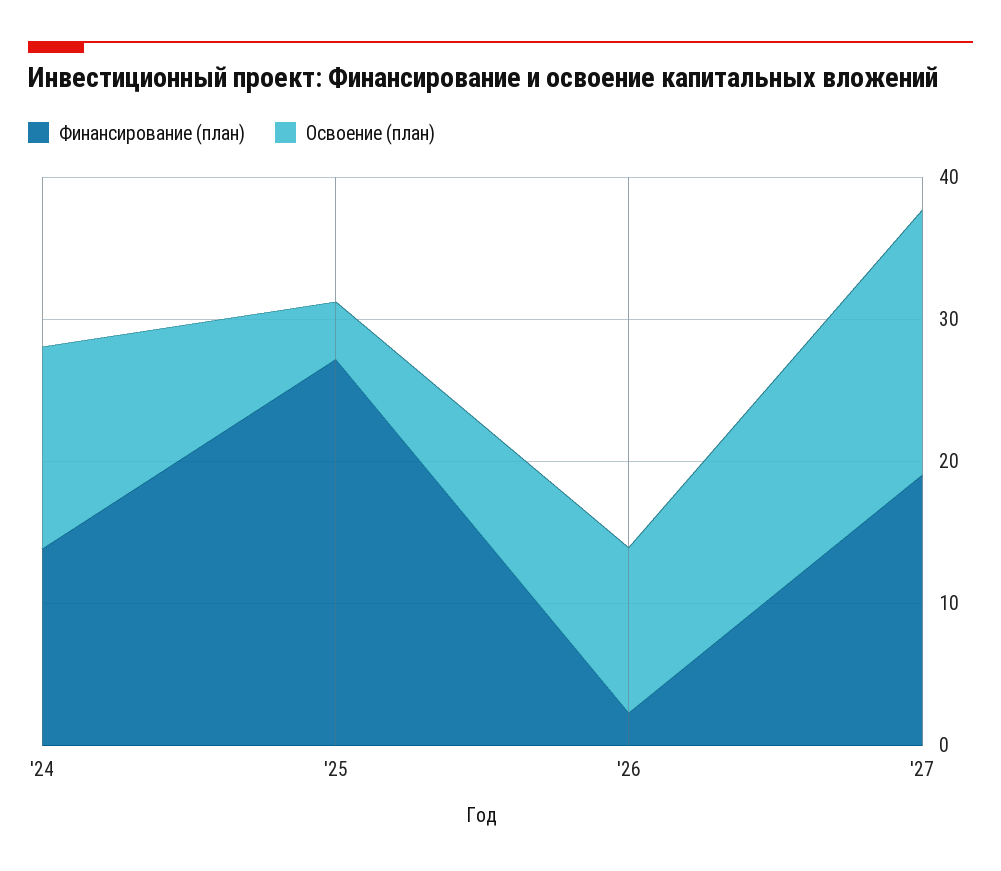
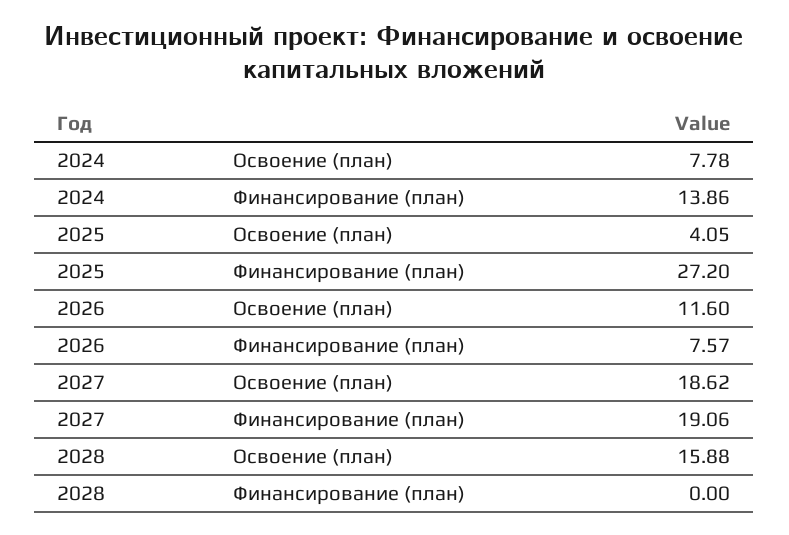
Освоение (план), '24: 14 -> 7.78
Финансирование (план), '26: 2 -> 7.57
Освоение (план), 2028: none -> 15.88
Финансирование (план), 2028: none -> 0

